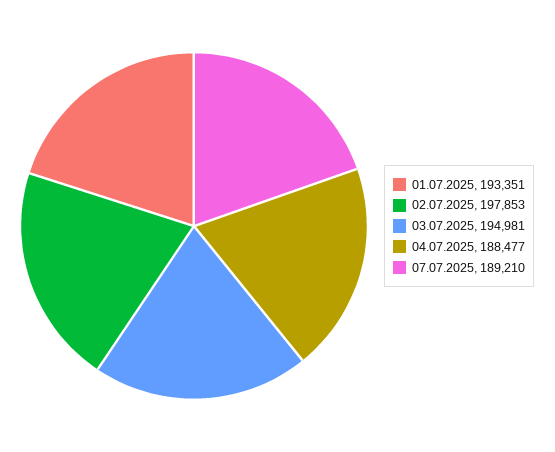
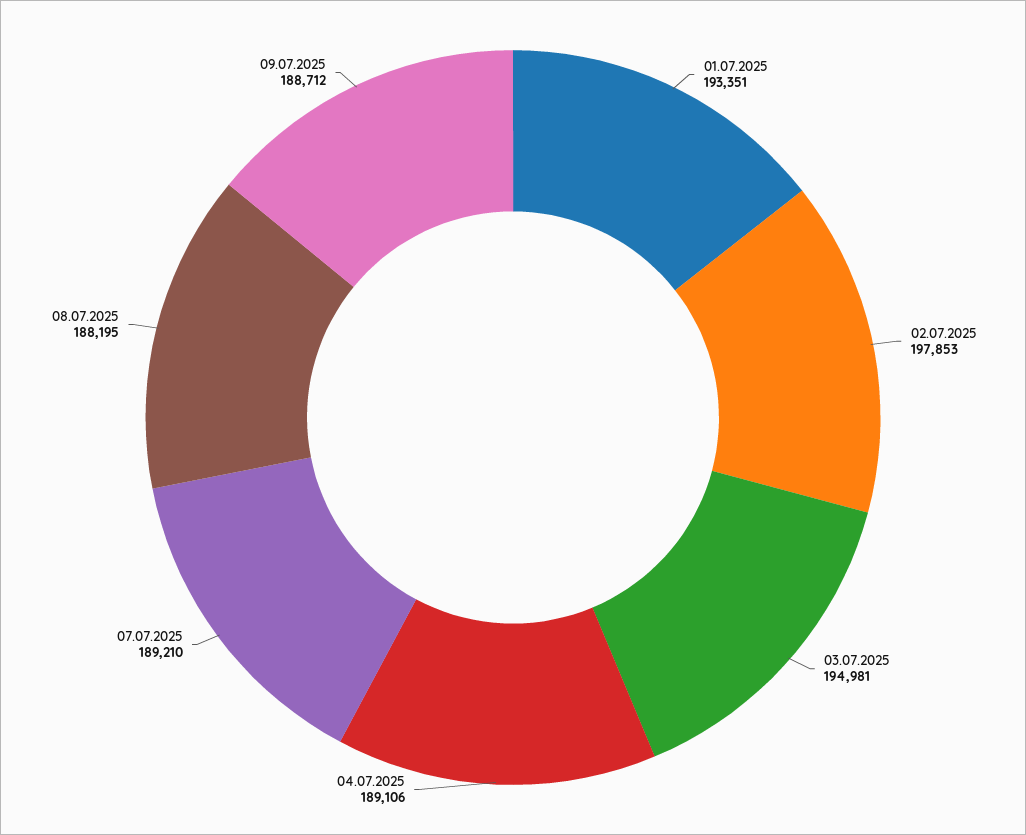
04.07.2025: 188477 -> 189106
08.07.2025: none -> 188195
09.07.2025: none -> 188712

